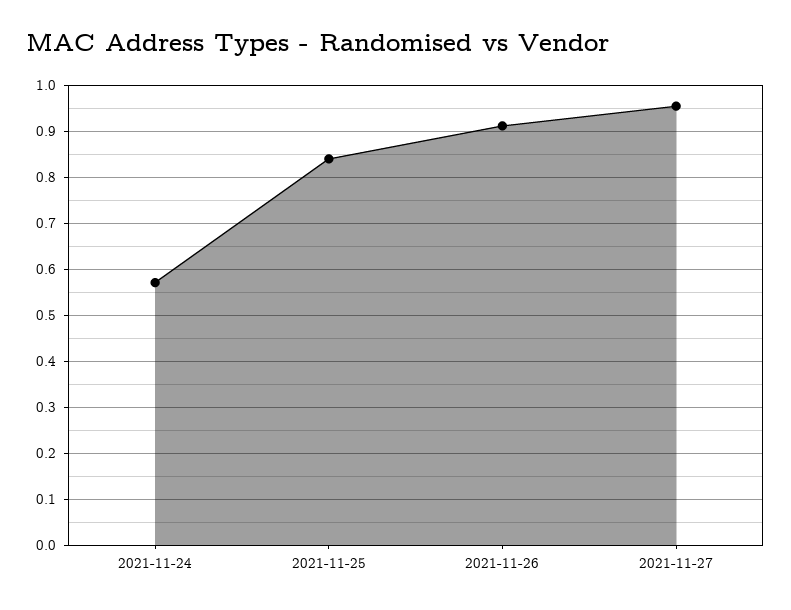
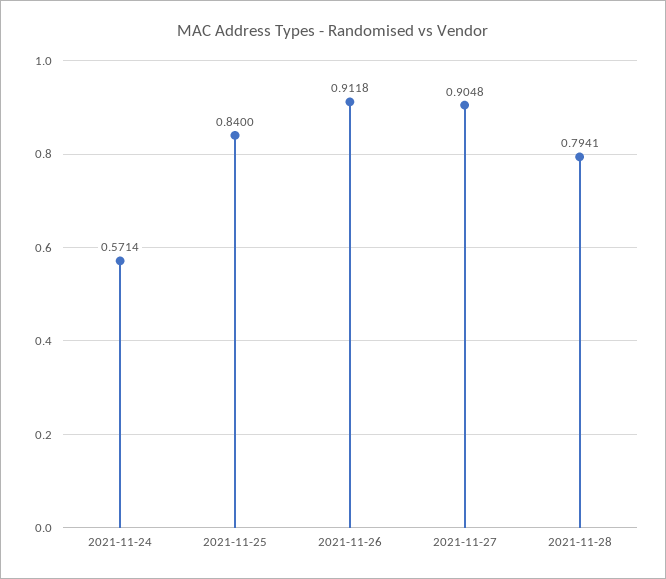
2021-11-27: 0.96 -> 0.9048
2021-11-28: none -> 0.7941

